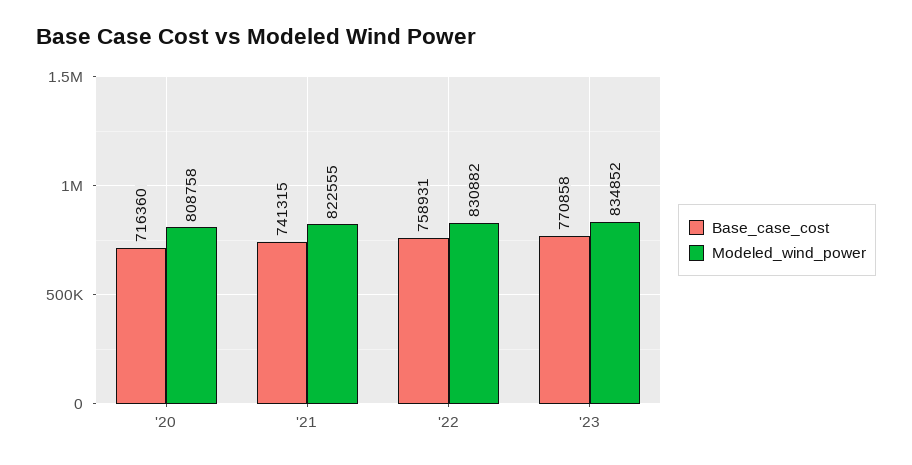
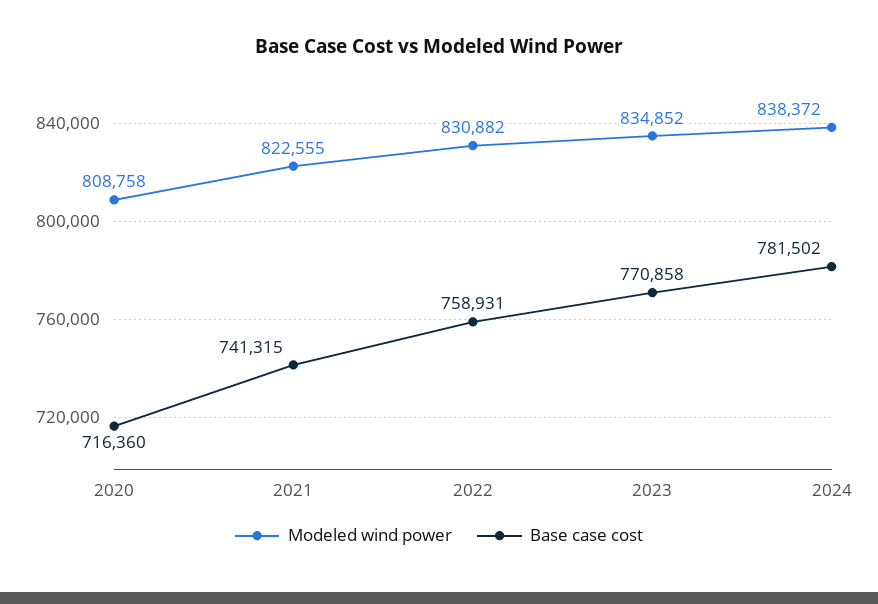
Modeled_wind_power, 2024: none -> 838372
Base_case_cost, 2024: none -> 781502

